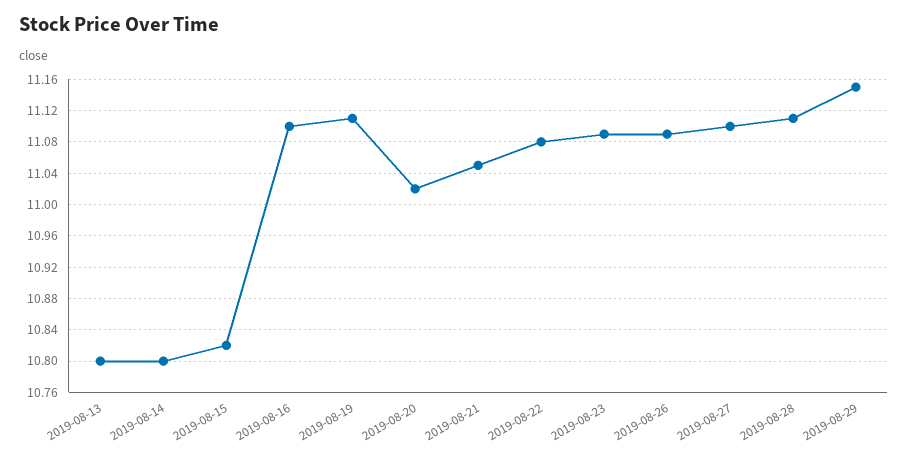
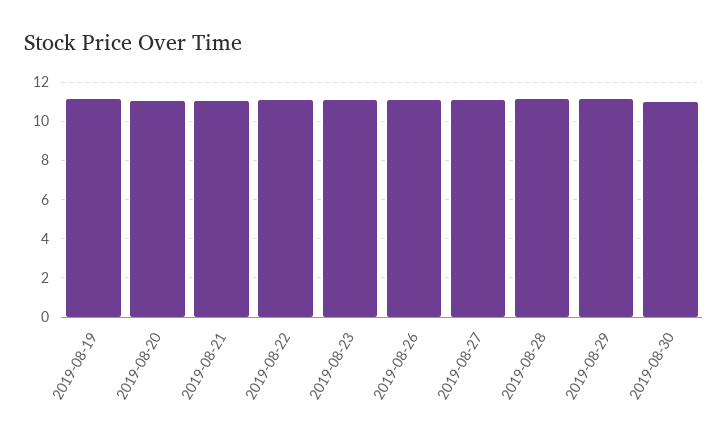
2019-08-13: 10.8 -> none
2019-08-14: 10.8 -> none
2019-08-15: 10.82 -> none
2019-08-16: 11.1 -> none
2019-08-30: none -> 11

